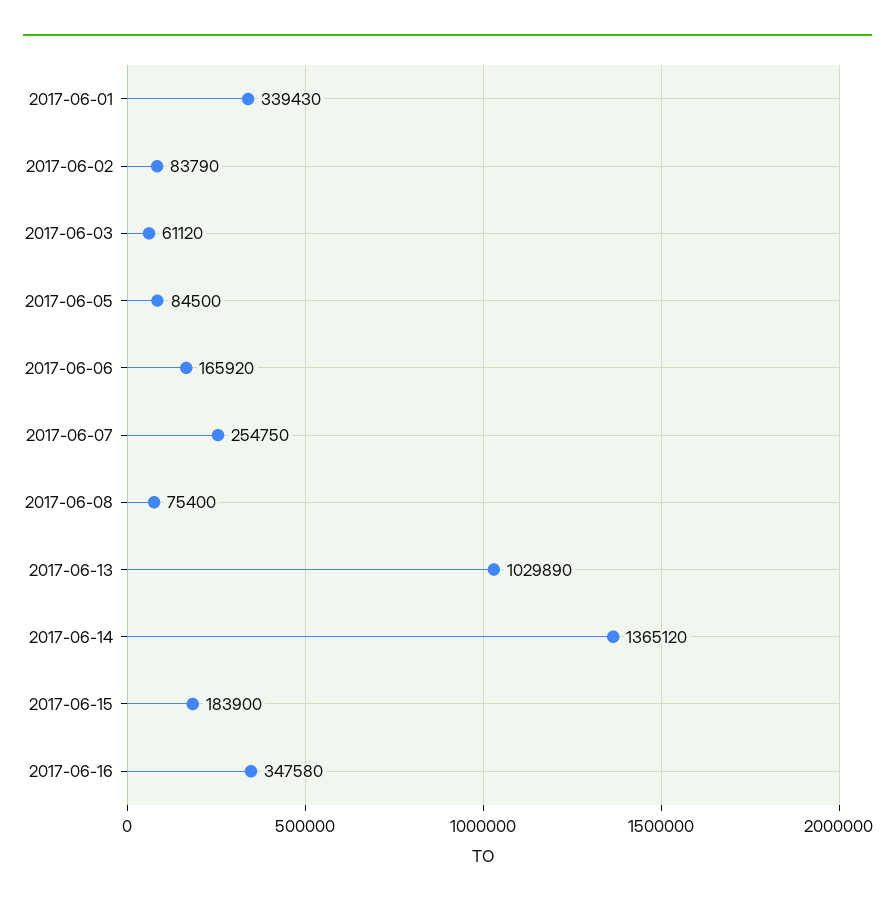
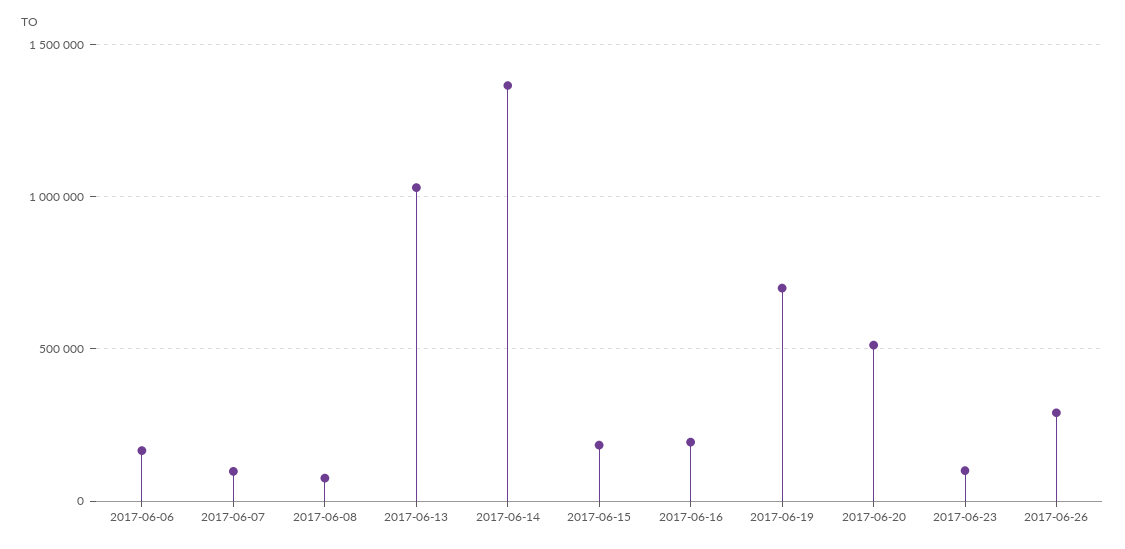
2017-06-01: 339430 -> none
2017-06-02: 83790 -> none
2017-06-03: 61120 -> none
2017-06-05: 84500 -> none
2017-06-07: 254750 -> 100000
2017-06-16: 347580 -> 200000
2017-06-19: none -> 700000
2017-06-20: none -> 500000
2017-06-23: none -> 100000
2017-06-26: none -> 300000

